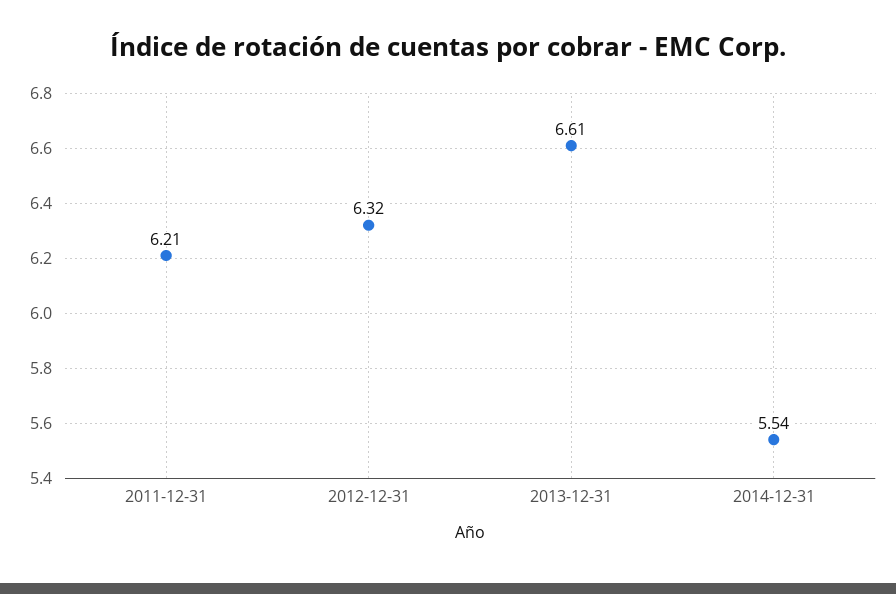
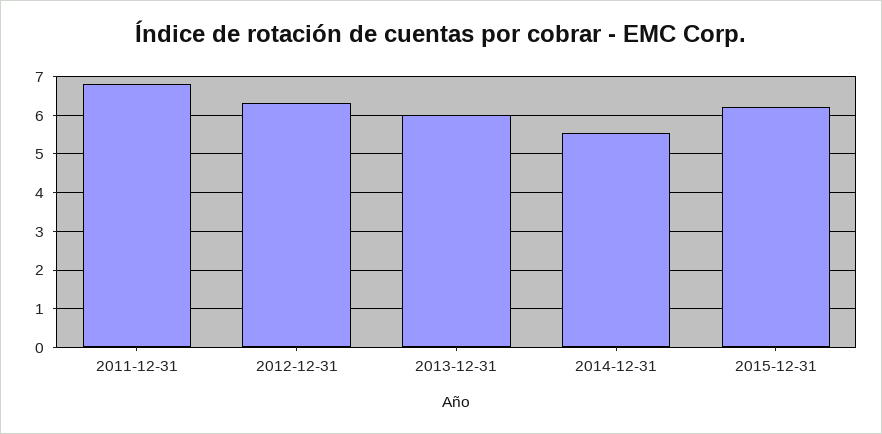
2011-12-31: 6.21 -> 6.8
2013-12-31: 6.61 -> 6
2015-12-31: none -> 6.2

